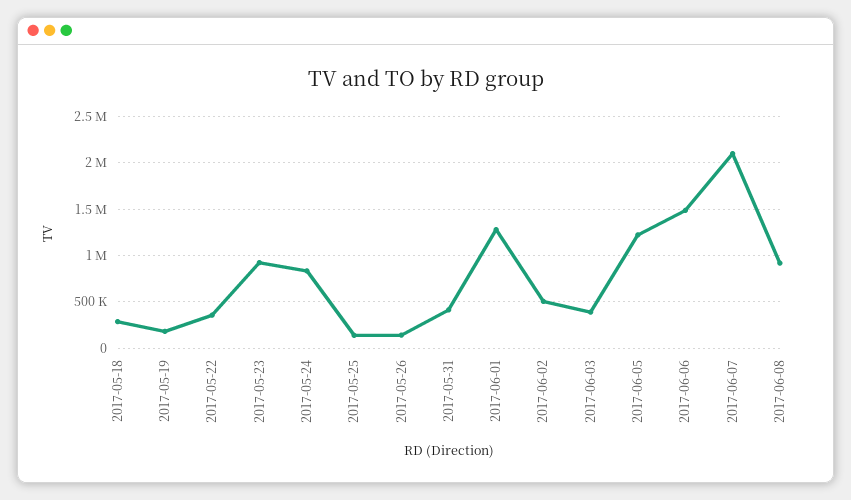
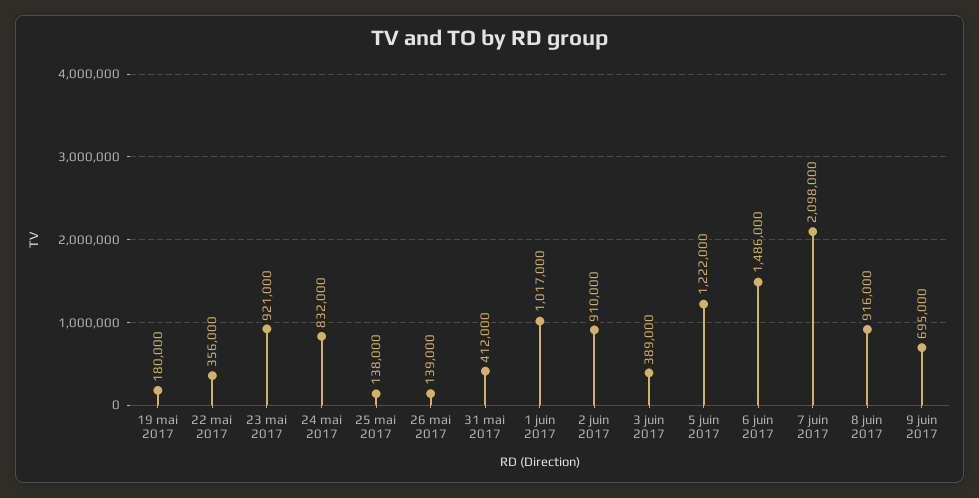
2017-05-18: 300000 -> none
2017-06-01: 1300000 -> 1017000
2017-06-02: 500000 -> 910000
9 juin 2017: none -> 695000

